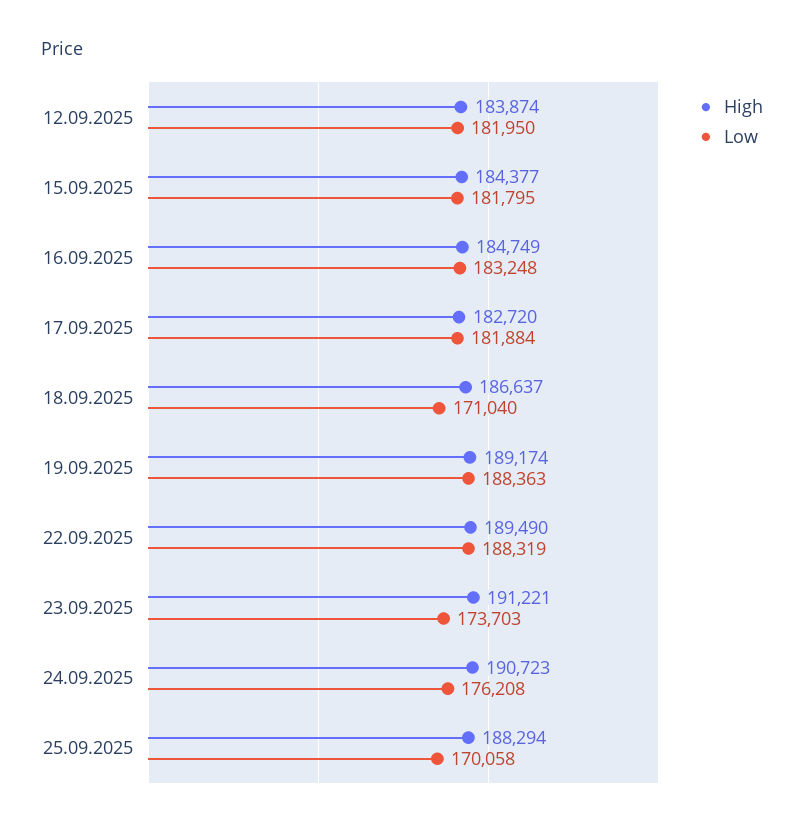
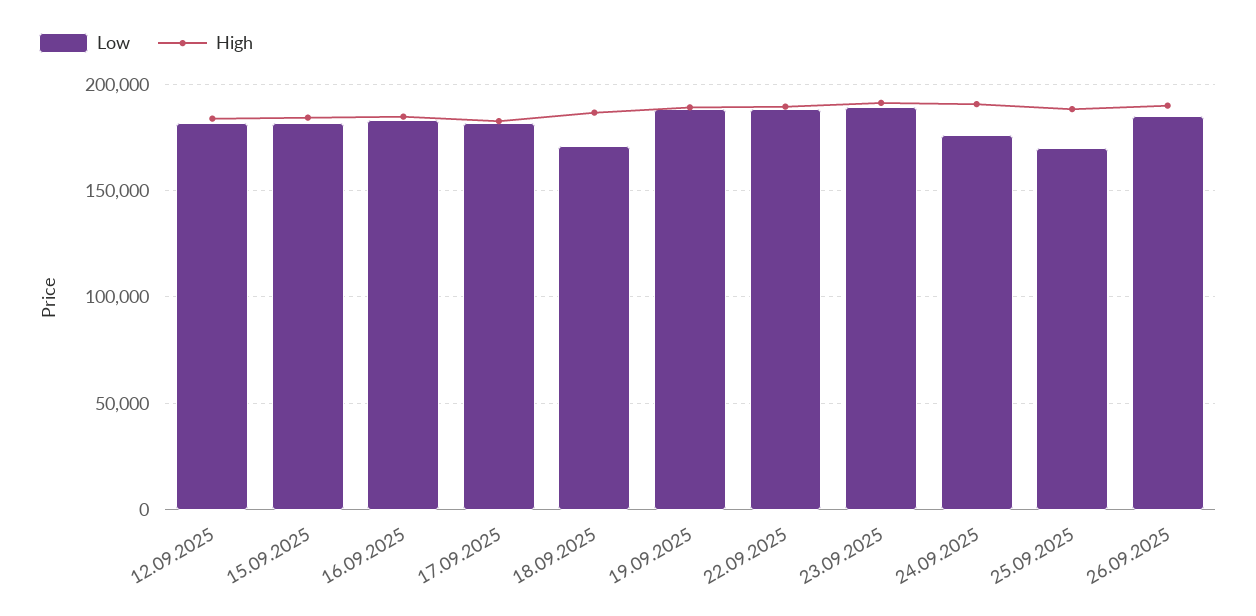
Low, 23.09.2025: 173703 -> 190000
Low, 26.09.2025: none -> 185000
High, 26.09.2025: none -> 190000

